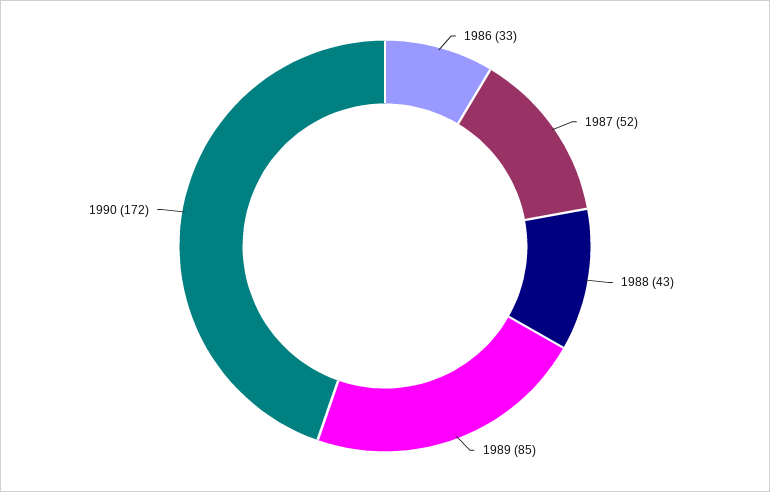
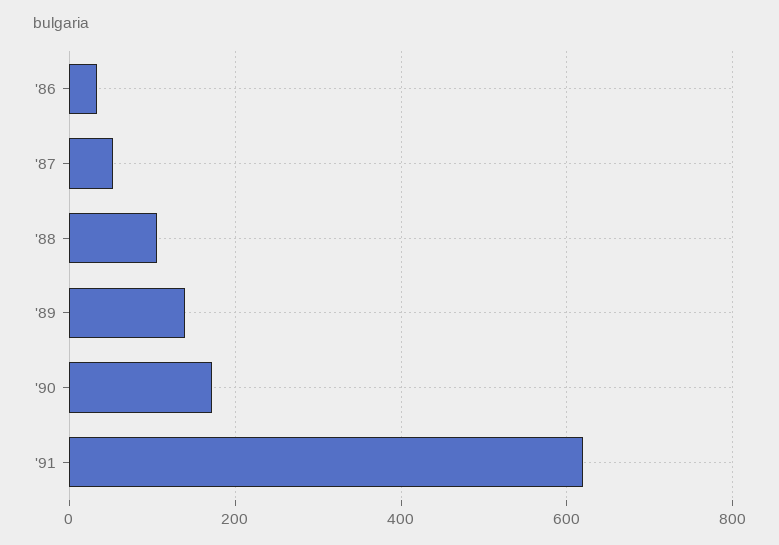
1988: 43 -> 100
1989: 85 -> 140
'91: none -> 620

